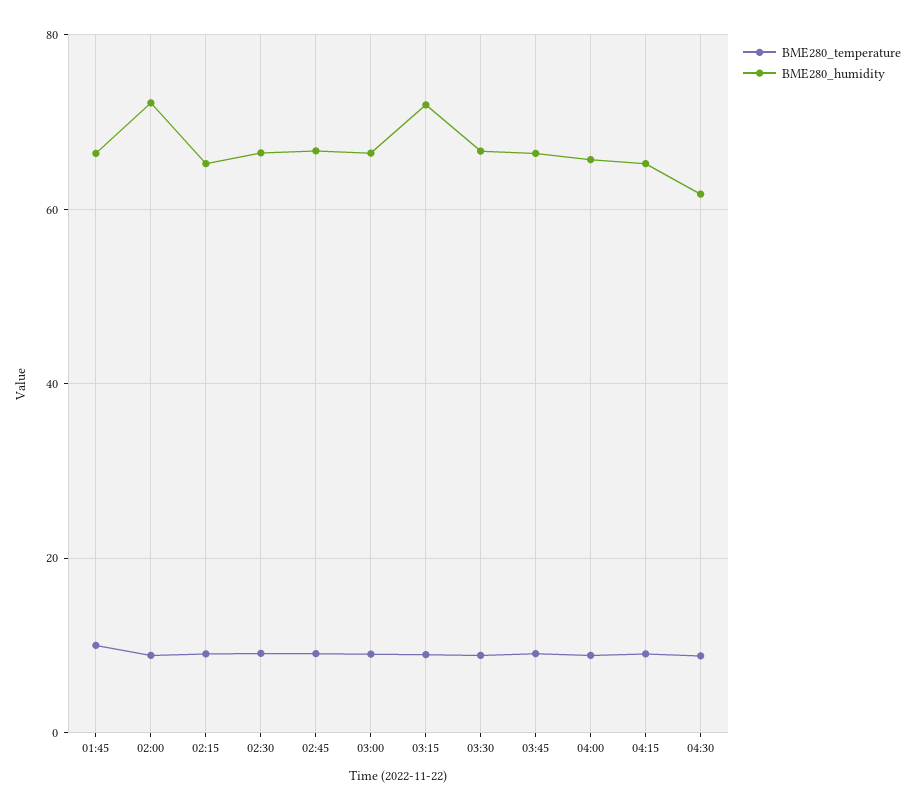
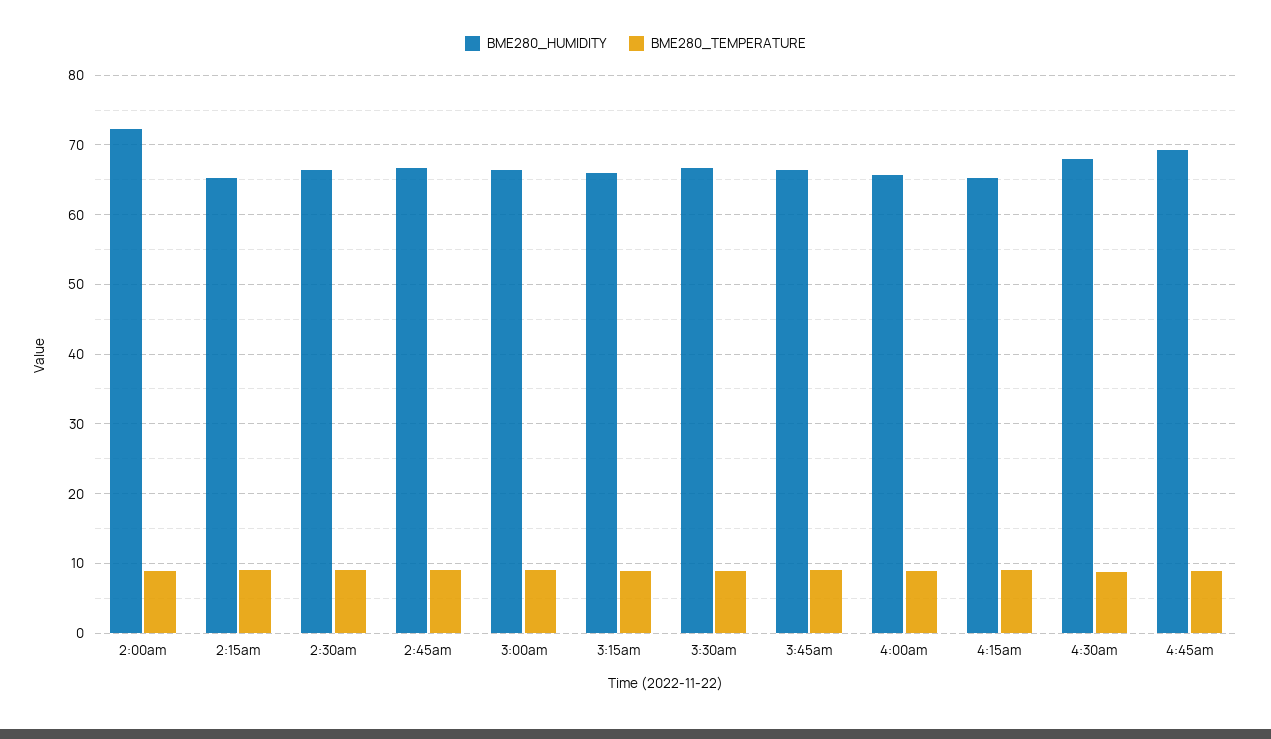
BME280_temperature, 01:45: 10 -> none
BME280_humidity, 01:45: 66 -> none
BME280_humidity, 03:15: 72 -> 66
BME280_humidity, 04:30: 62 -> 68
BME280_humidity, 4:45am: none -> 69
BME280_temperature, 4:45am: none -> 9

